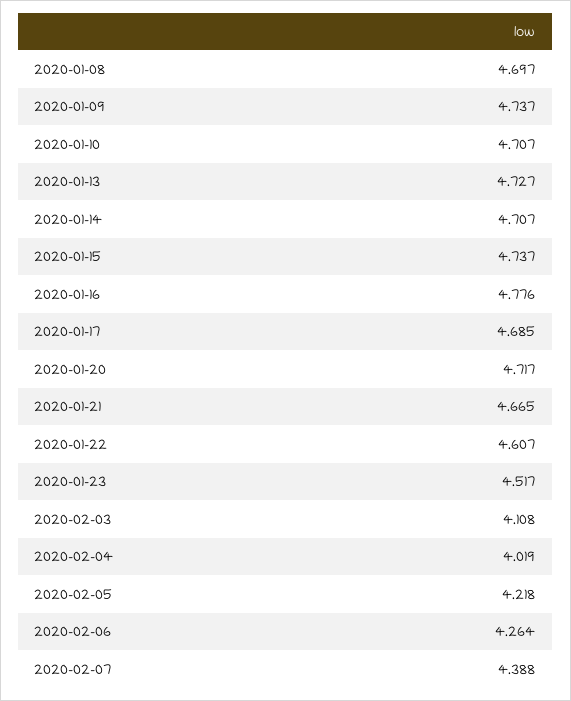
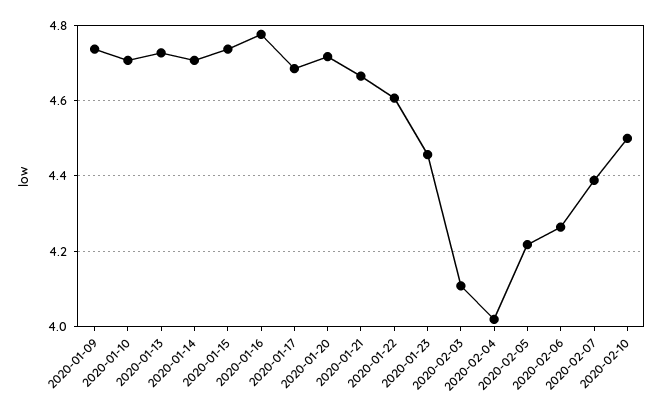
2020-01-08: 4.697 -> none
2020-01-23: 4.517 -> 4.46
2020-02-10: none -> 4.5

